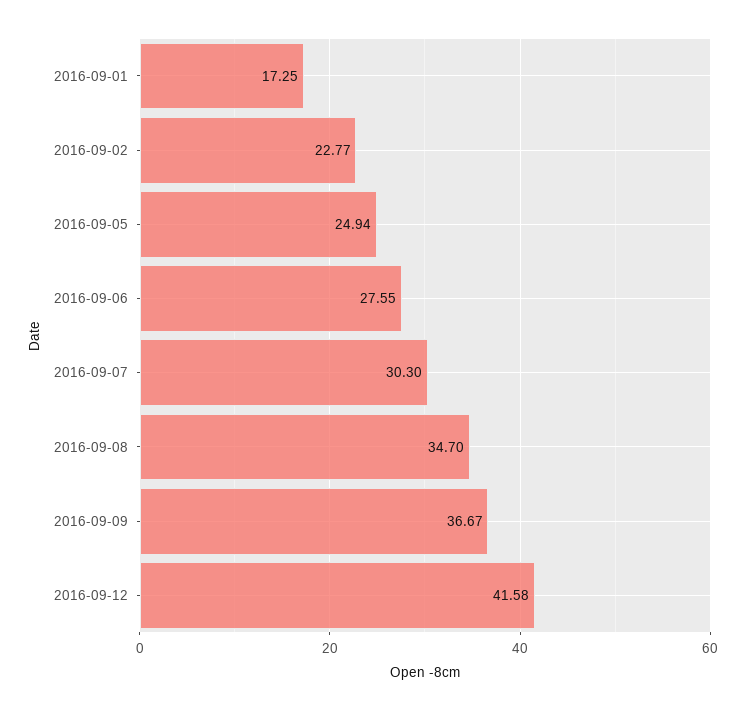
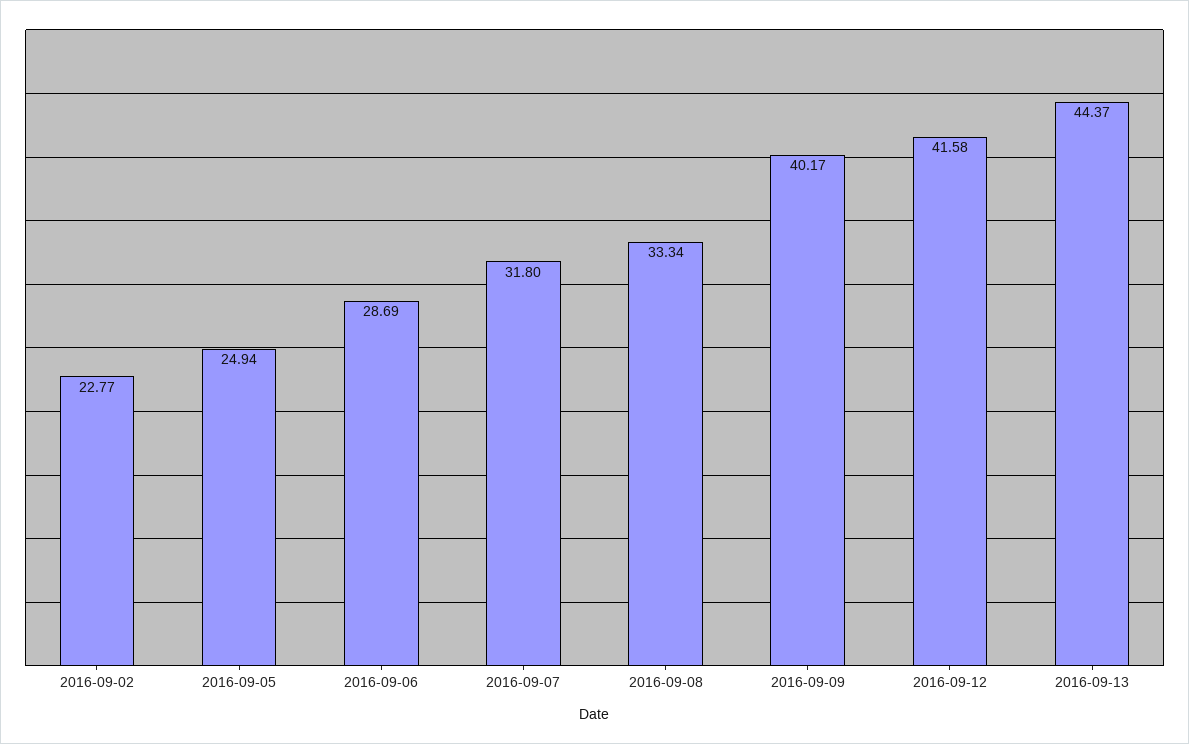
2016-09-01: 17.25 -> none
2016-09-06: 27.55 -> 28.69
2016-09-07: 30.3 -> 31.8
2016-09-08: 34.7 -> 33.34
2016-09-09: 36.67 -> 40.17
2016-09-13: none -> 44.37

